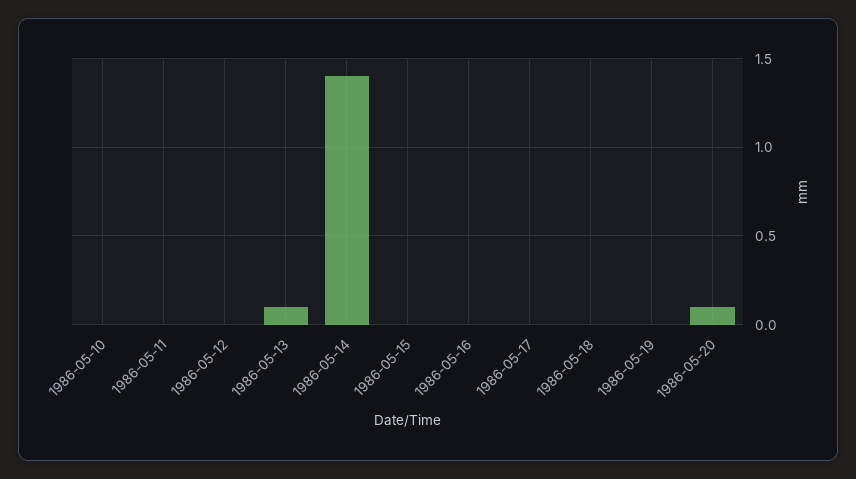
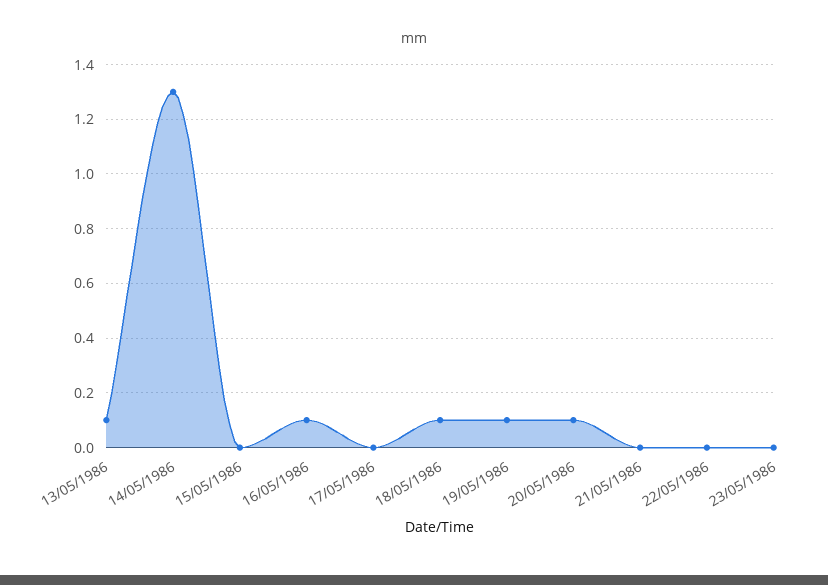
1986-05-10: 0 -> none
1986-05-11: 0 -> none
1986-05-12: 0 -> none
1986-05-14: 1.4 -> 1.3
1986-05-16: 0 -> 0.1
1986-05-18: 0 -> 0.1
1986-05-19: 0 -> 0.1
21/05/1986: none -> 0
22/05/1986: none -> 0
23/05/1986: none -> 0

